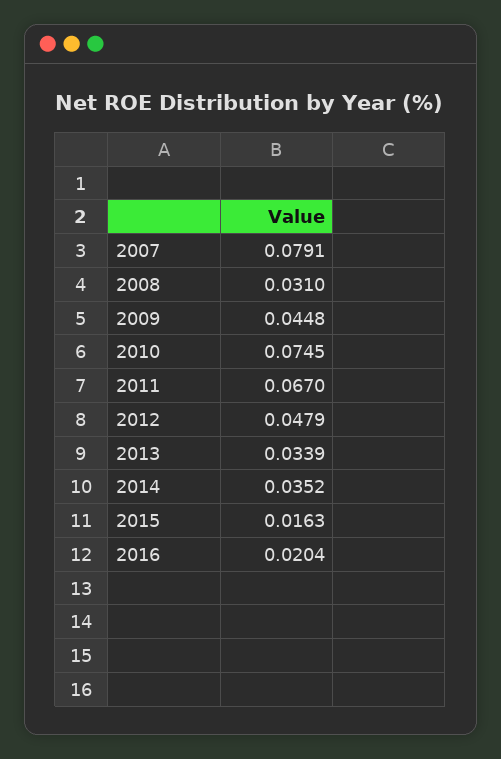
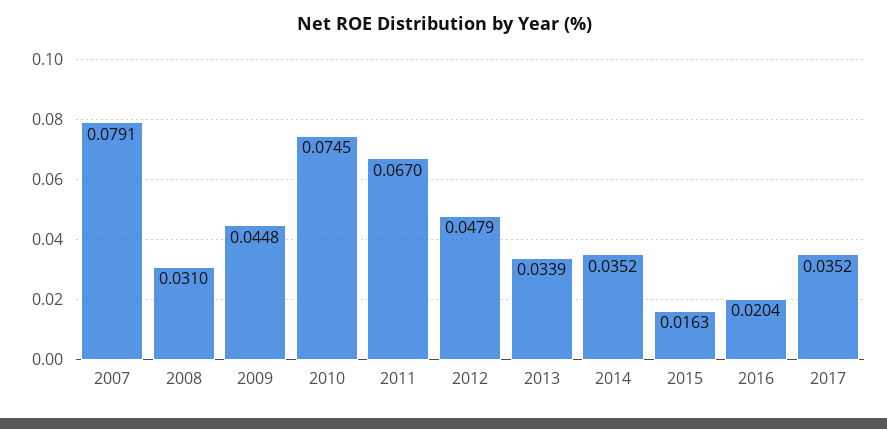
2017: none -> 0.0352

